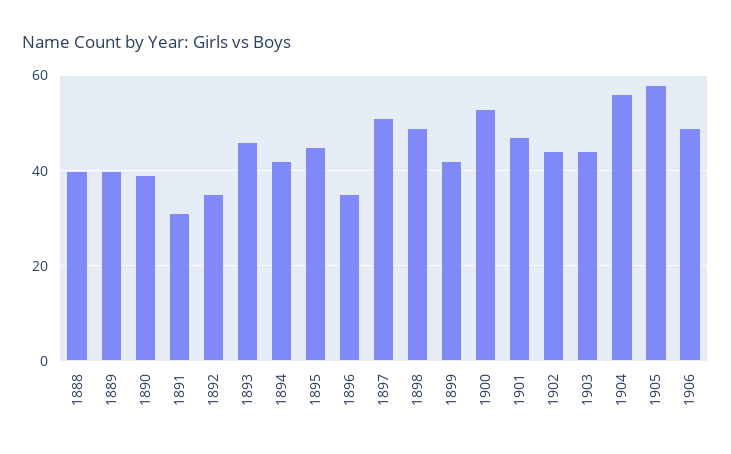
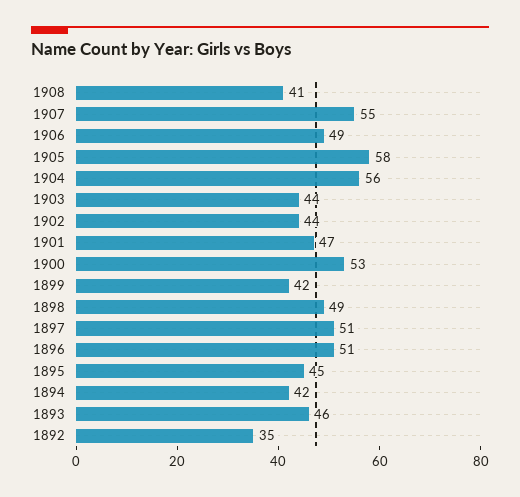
1888: 40 -> none
1889: 40 -> none
1890: 40 -> none
1891: 30 -> none
1896: 35 -> 51
1908: none -> 41
1907: none -> 55

